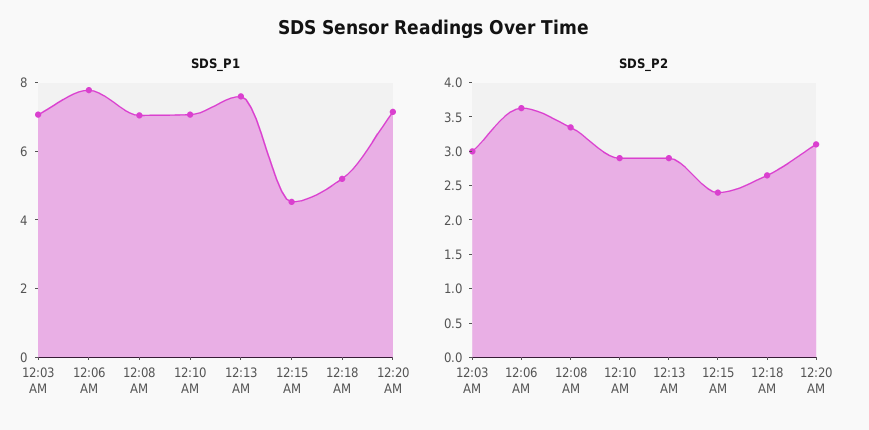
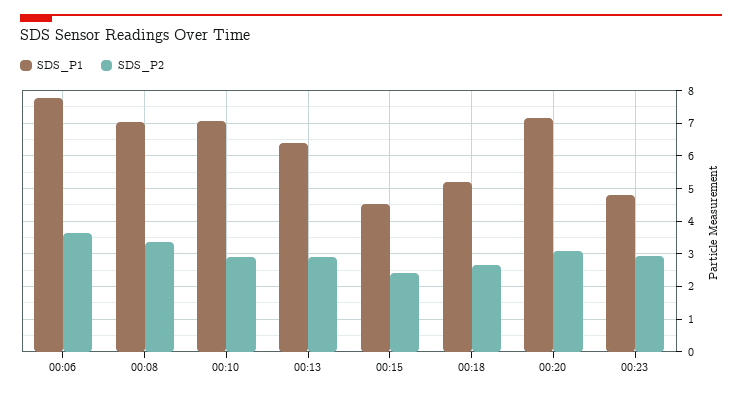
SDS_P1, 12:03 AM: 7 -> none
SDS_P1, 12:13 AM: 7.5 -> 6.4
SDS_P2, 12:03 AM: 3 -> none
SDS_P1, 00:23: none -> 4.8
SDS_P2, 00:23: none -> 3

